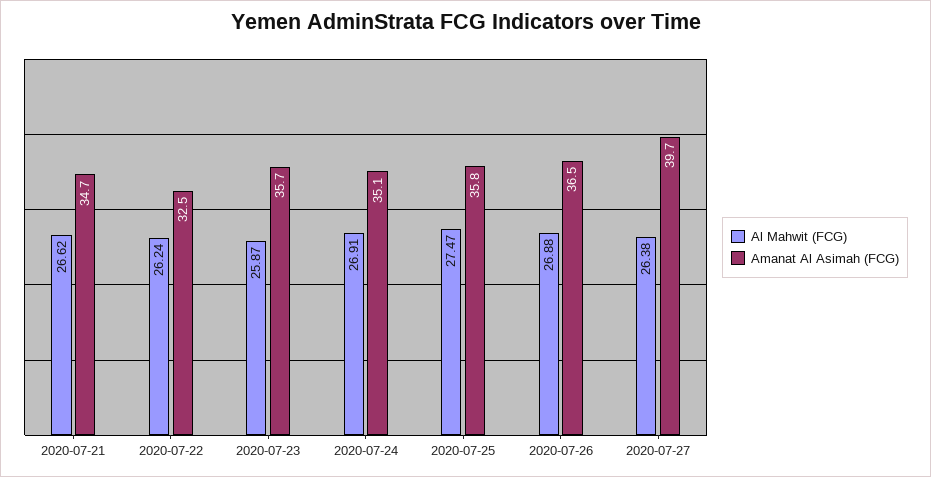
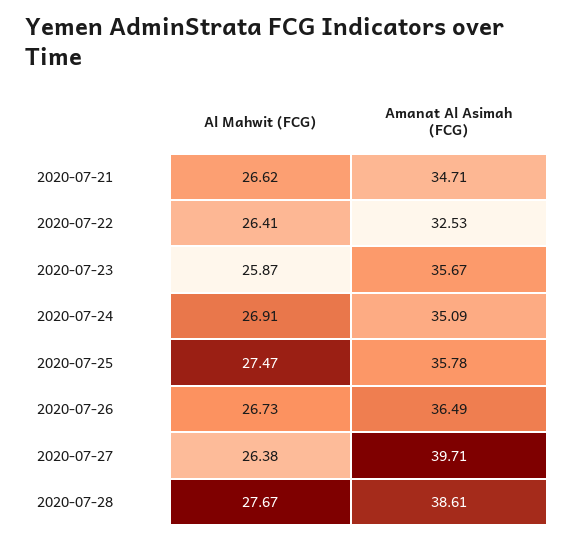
Al Mahwit (FCG), 2020-07-22: 26.24 -> 26.41
Al Mahwit (FCG), 2020-07-26: 26.88 -> 26.73
Al Mahwit (FCG), 2020-07-28: none -> 27.67
Amanat Al Asimah (FCG), 2020-07-28: none -> 38.61

